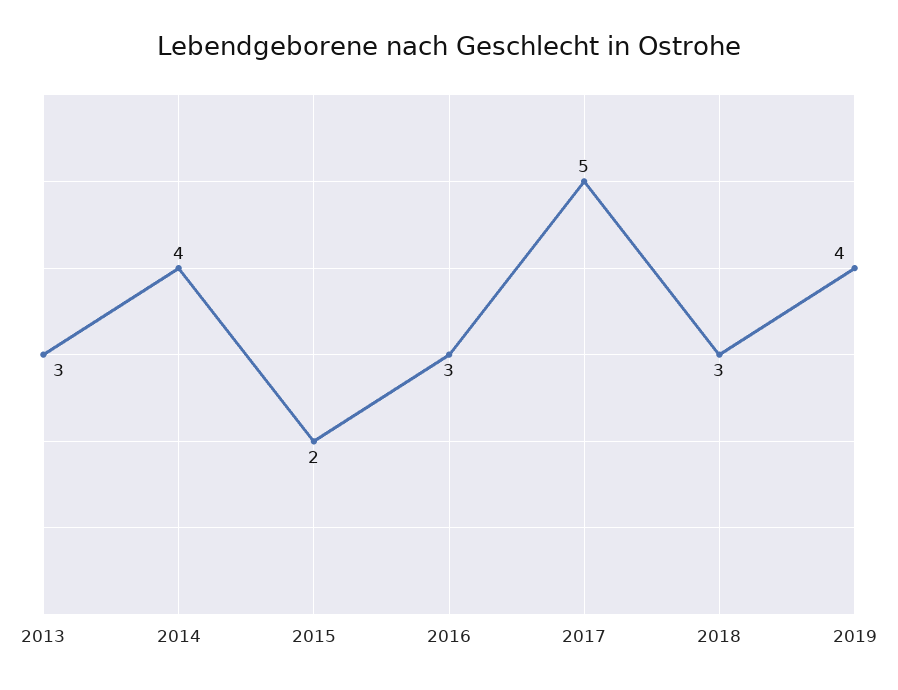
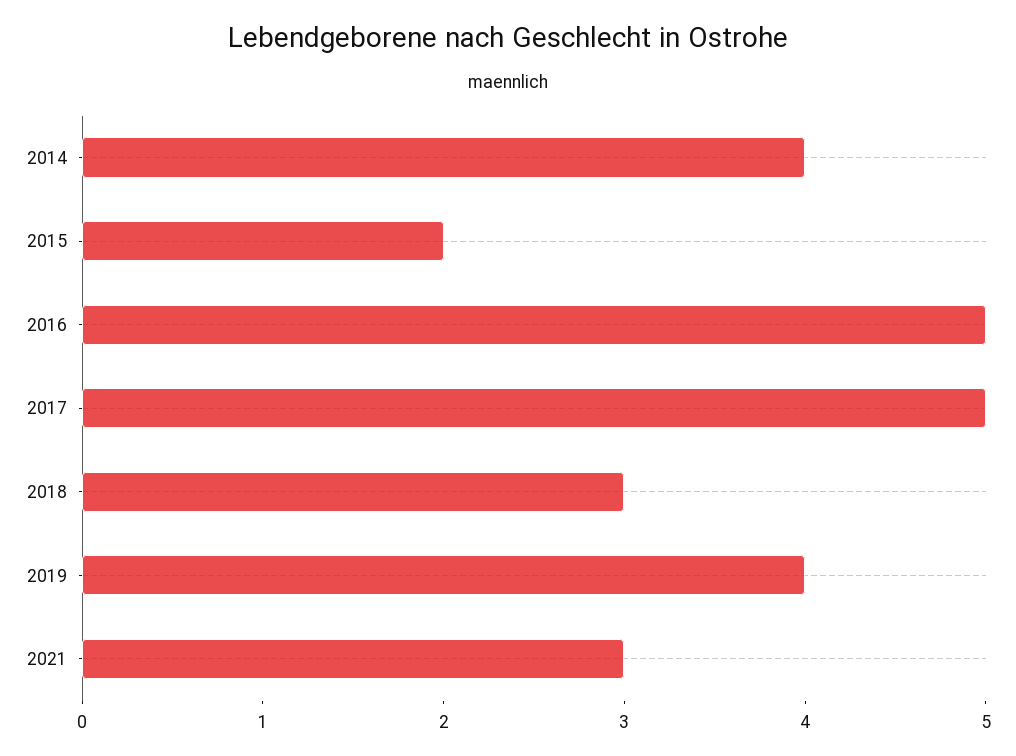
2013: 3 -> none
2016: 3 -> 5
2021: none -> 3

